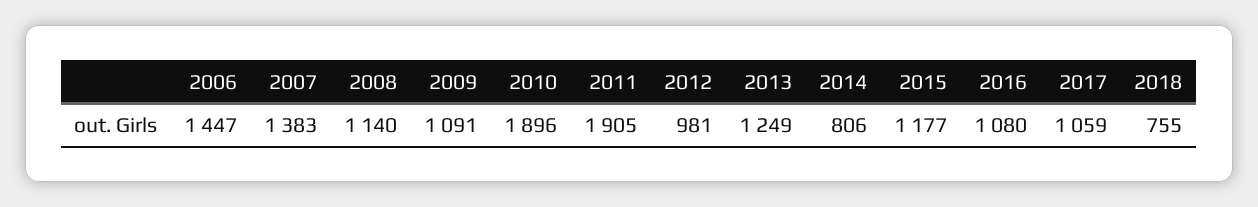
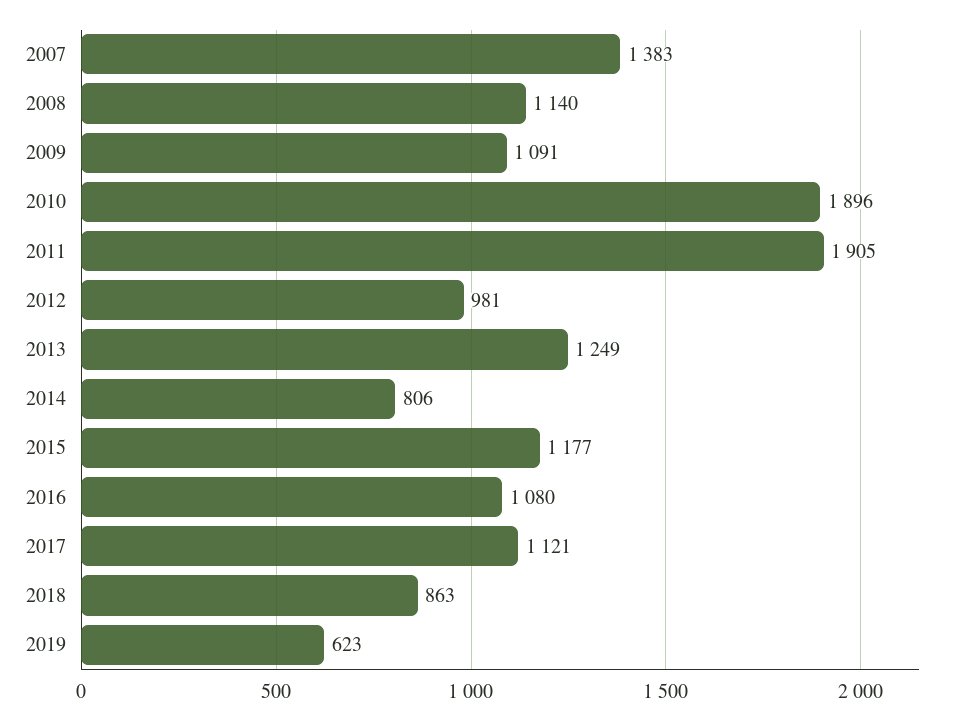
2006: 1447 -> none
2017: 1059 -> 1121
2018: 755 -> 863
2019: none -> 623

